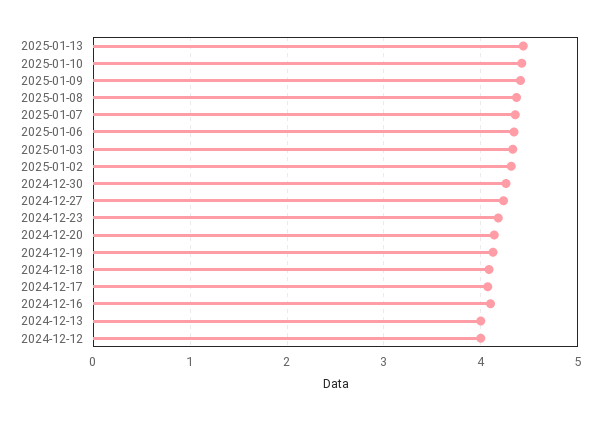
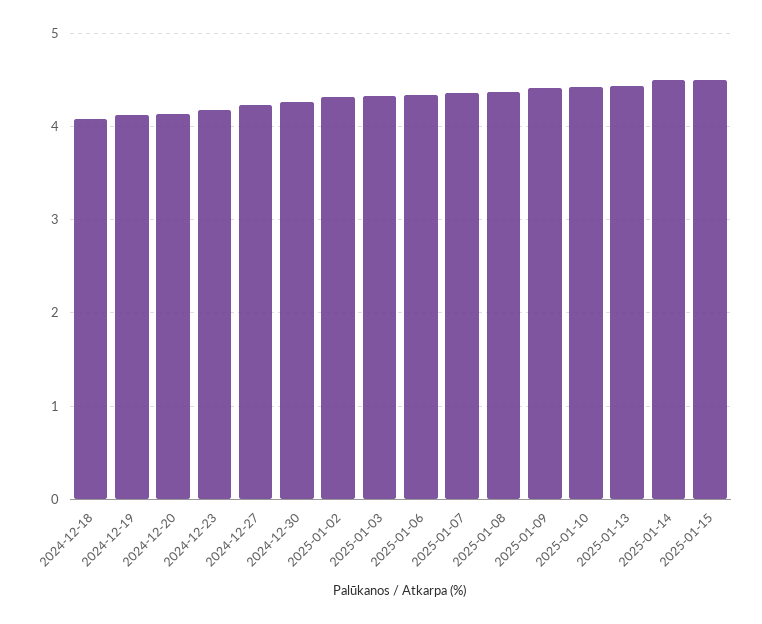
2024-12-17: 4.1 -> none
2024-12-16: 4.1 -> none
2024-12-13: 4 -> none
2024-12-12: 4 -> none
2025-01-14: none -> 4.5
2025-01-15: none -> 4.5

